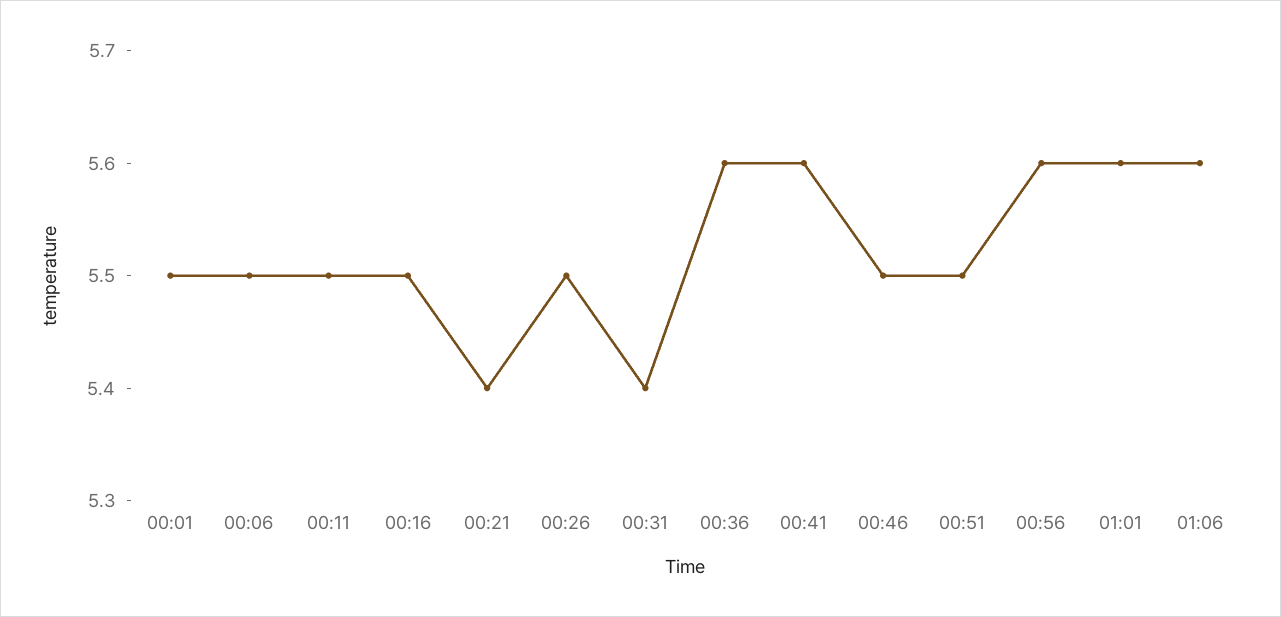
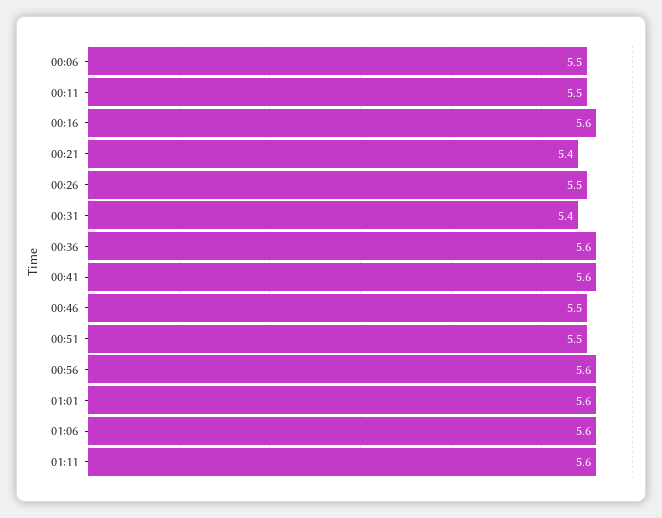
00:01: 5.5 -> none
00:16: 5.5 -> 5.6
01:11: none -> 5.6

